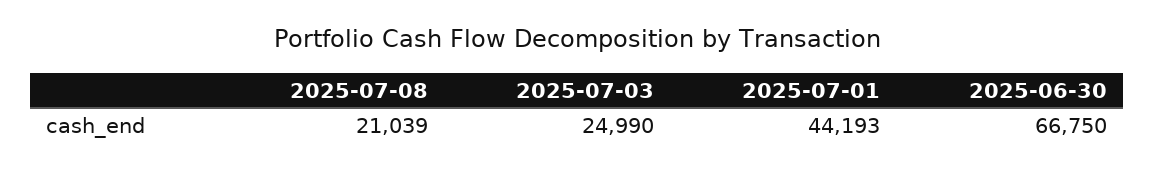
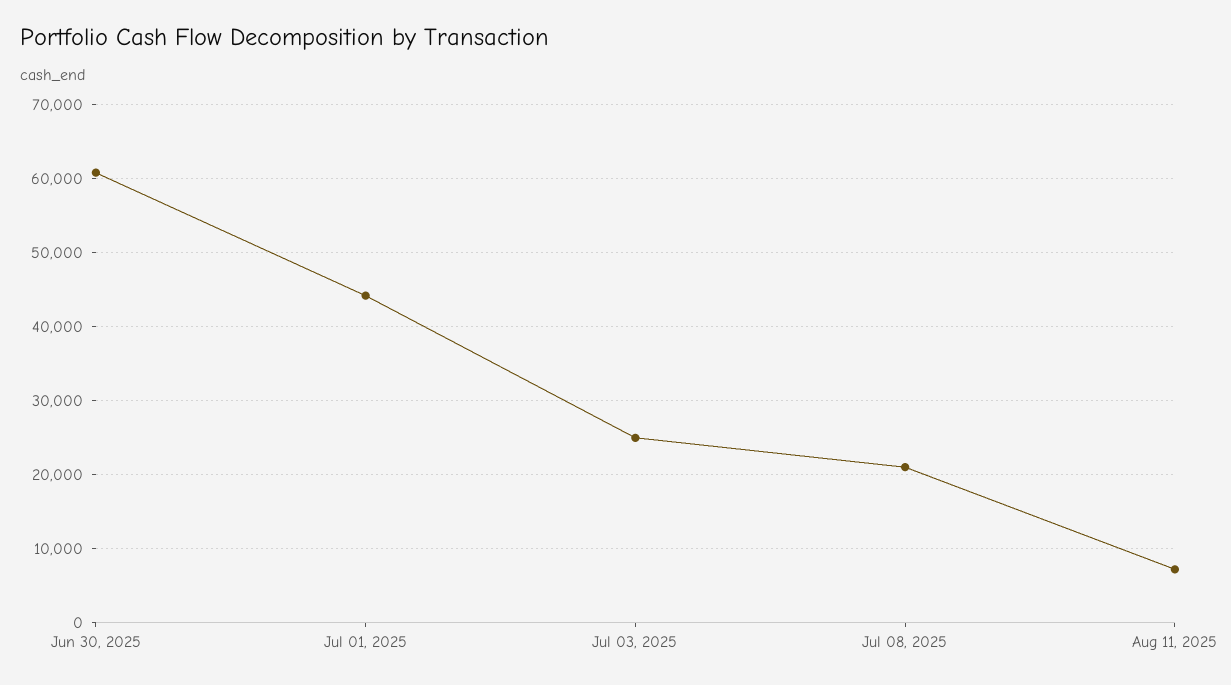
2025-06-30: 66750 -> 61000
Aug 11, 2025: none -> 7000

